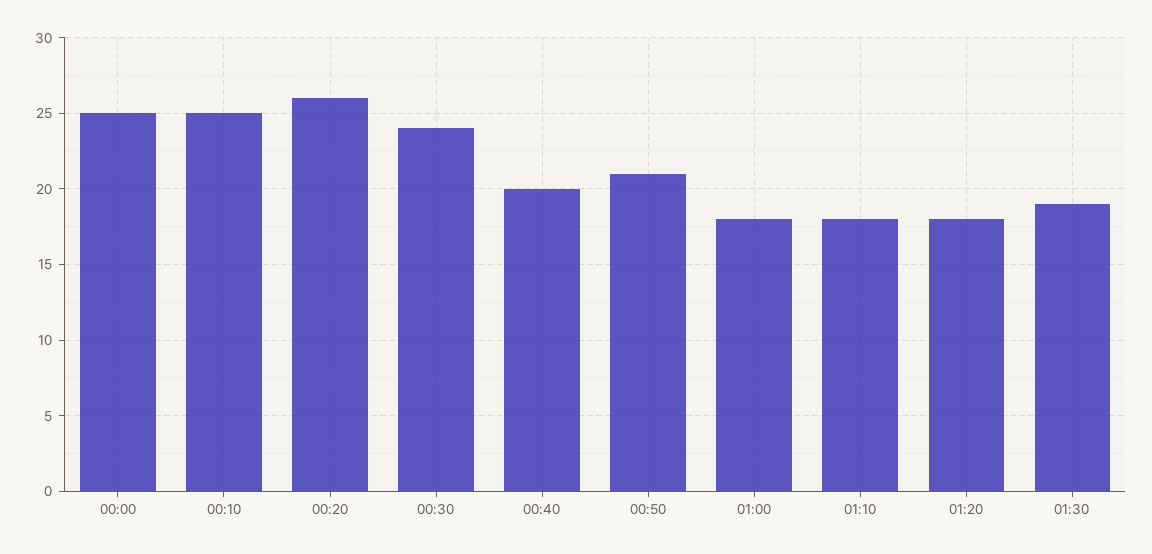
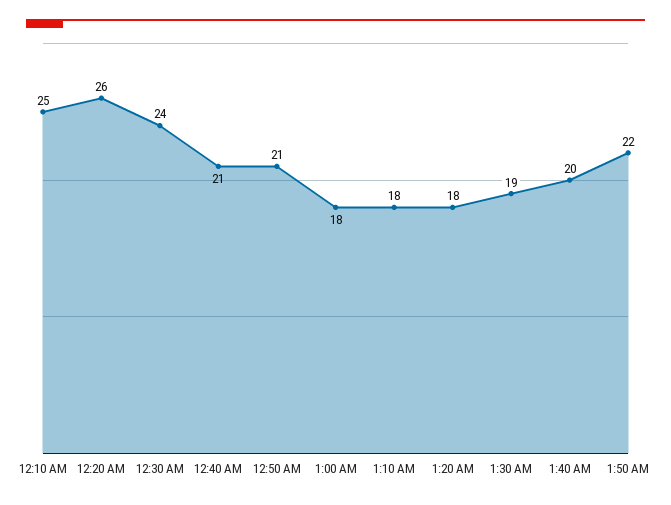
00:00: 25 -> none
00:40: 20 -> 21
1:40 AM: none -> 20
1:50 AM: none -> 22

